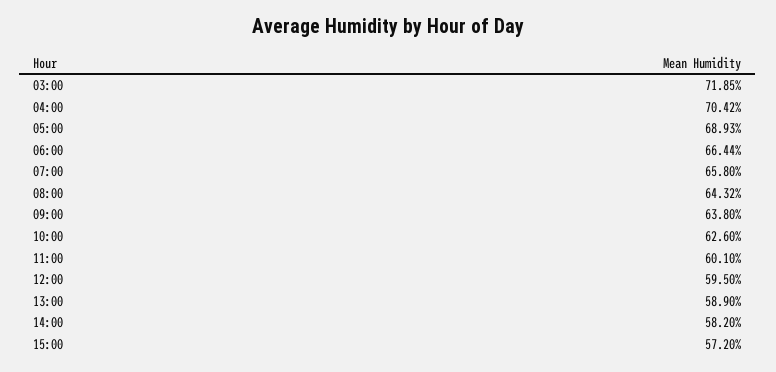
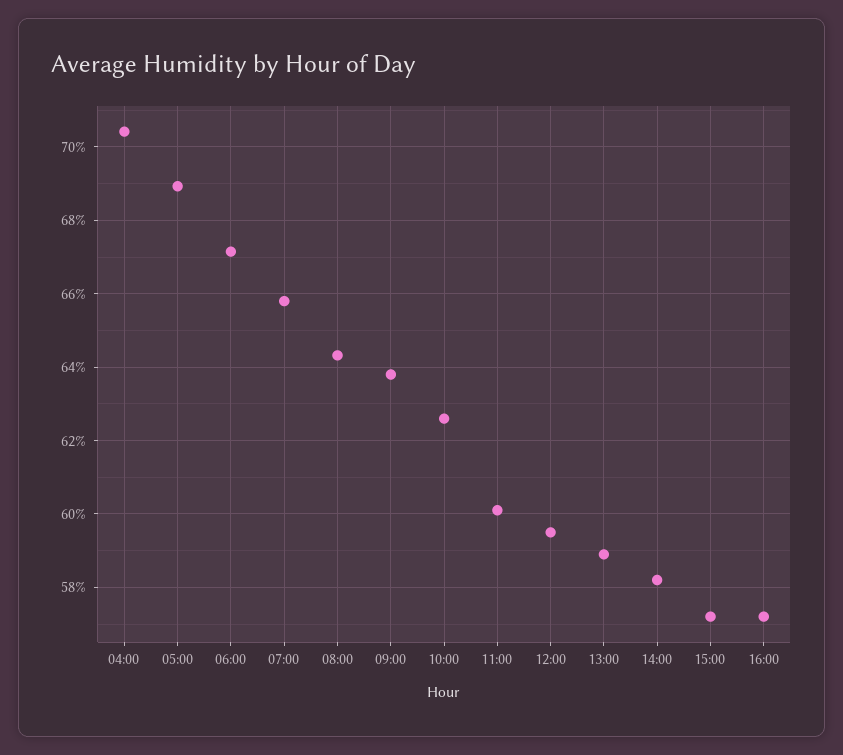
03:00: 71.85 -> none
06:00: 66.44 -> 67.2
16:00: none -> 57.2

